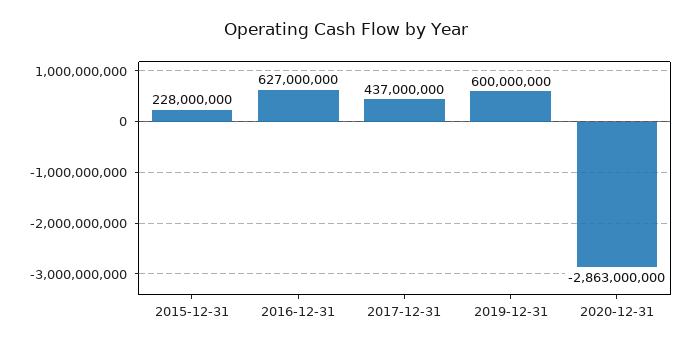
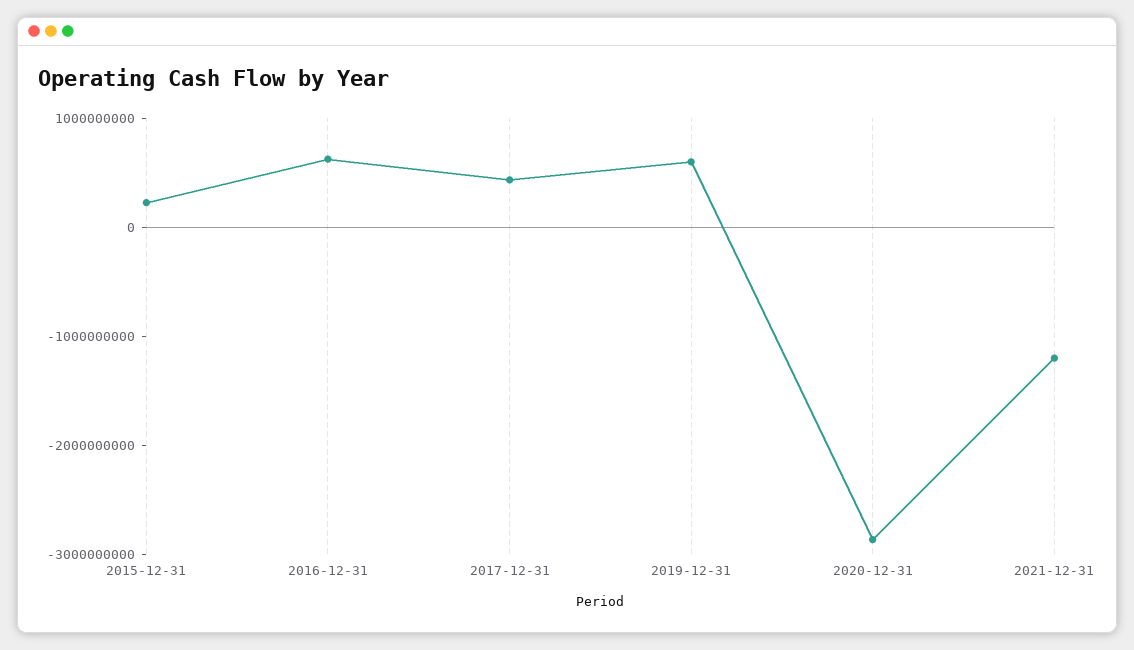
2021-12-31: none -> -1200000000

